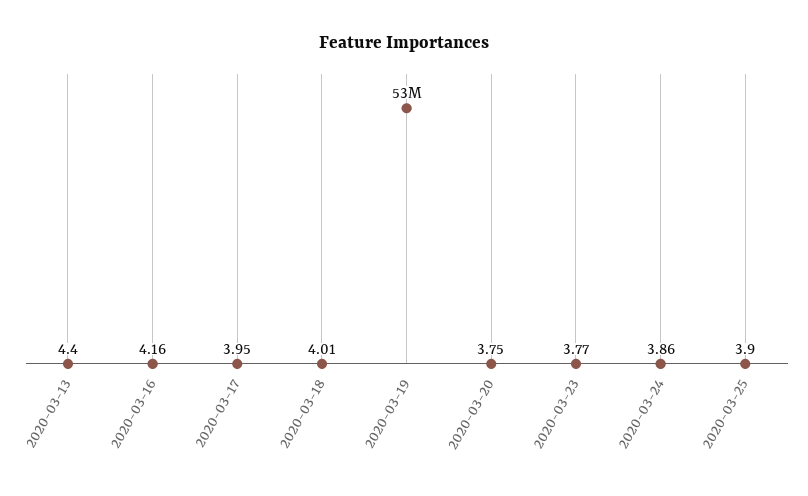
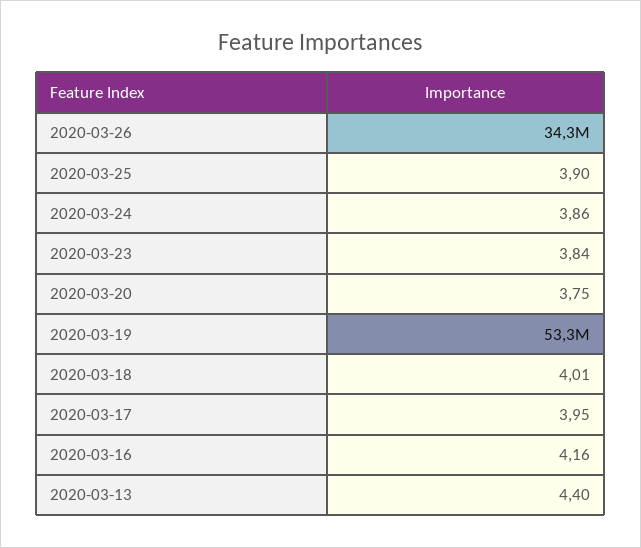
2020-03-23: 3.77 -> 3.84
2020-03-26: none -> 34300000

